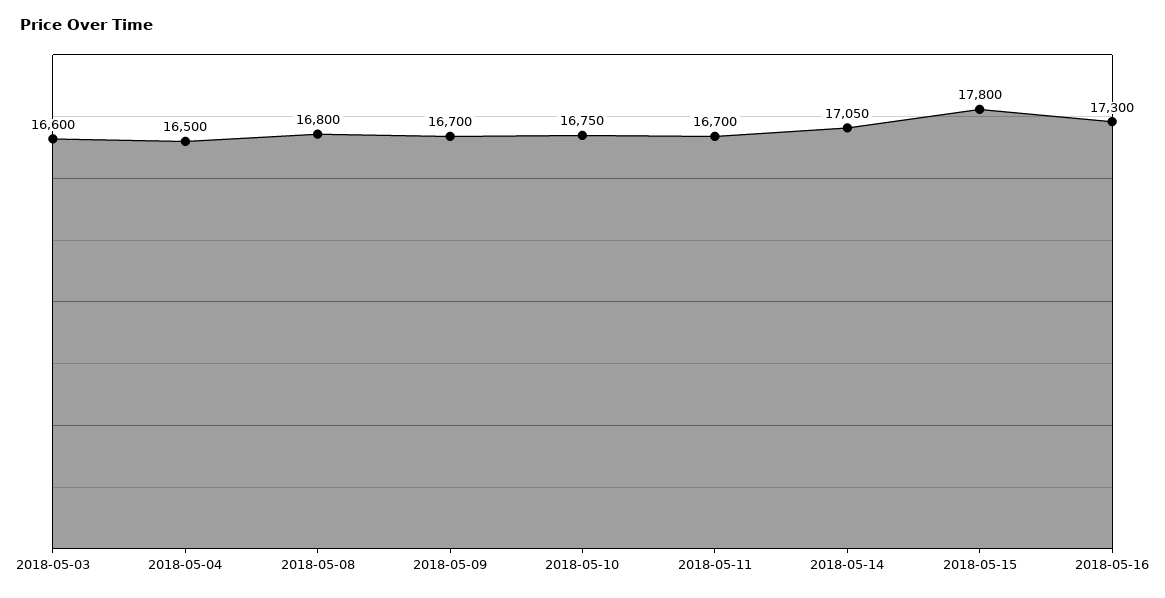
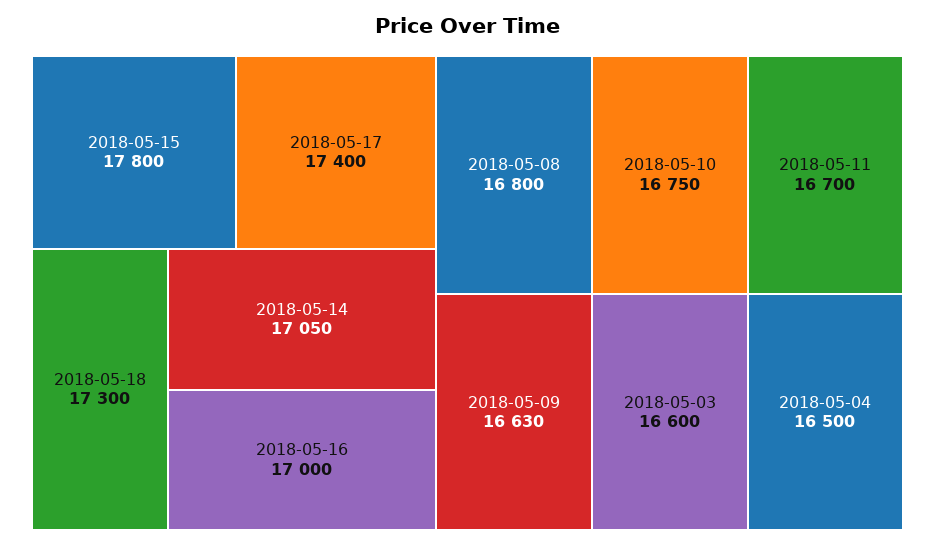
2018-05-09: 16700 -> 16630
2018-05-16: 17300 -> 17000
2018-05-17: none -> 17400
2018-05-18: none -> 17300

